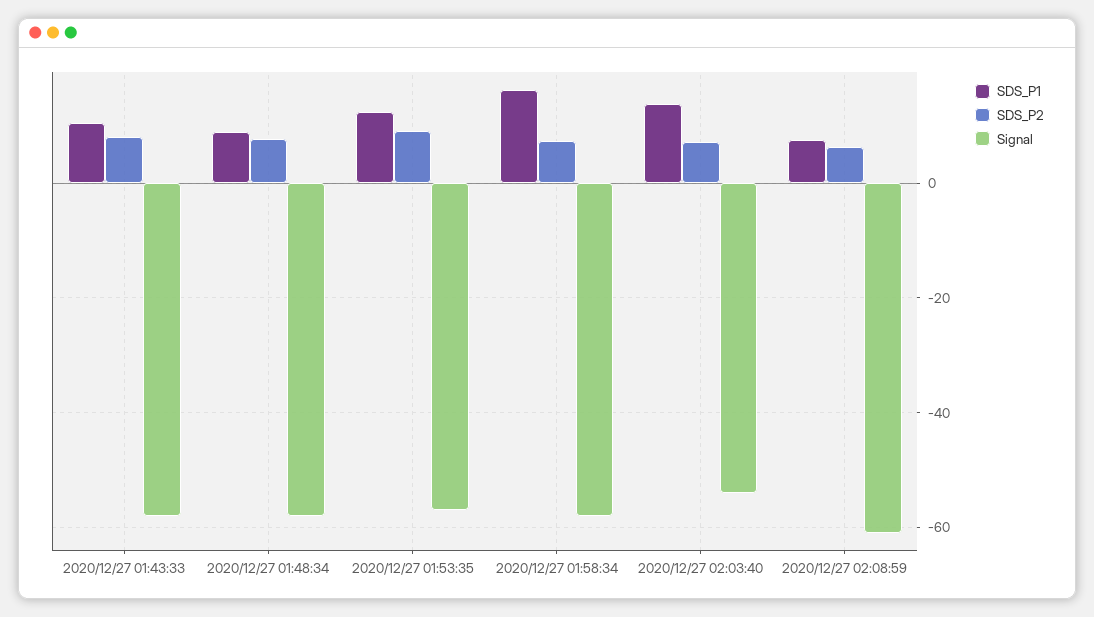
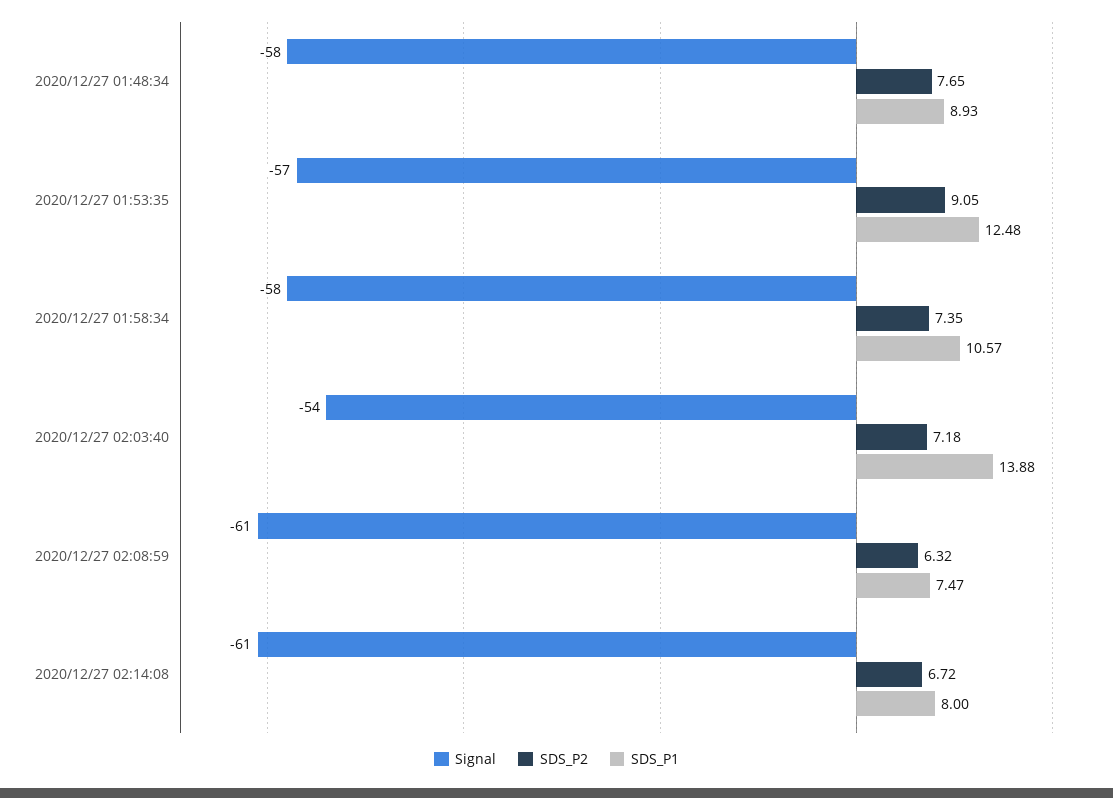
SDS_P1, 2020/12/27 01:43:33: 10 -> none
SDS_P2, 2020/12/27 01:43:33: 8 -> none
Signal, 2020/12/27 01:43:33: -58 -> none
SDS_P1, 2020/12/27 01:58:34: 16 -> 10.57
Signal, 2020/12/27 02:14:08: none -> -61
SDS_P2, 2020/12/27 02:14:08: none -> 6.72
SDS_P1, 2020/12/27 02:14:08: none -> 8

